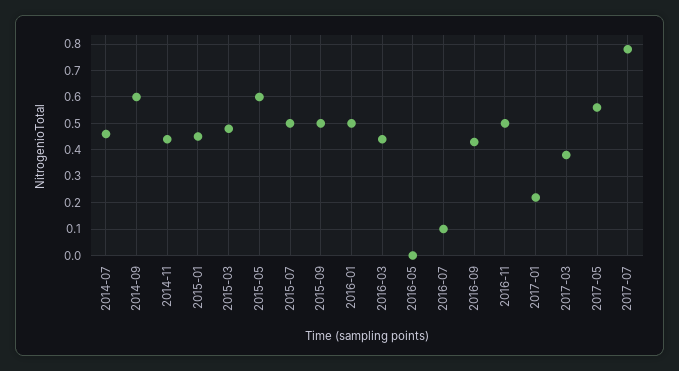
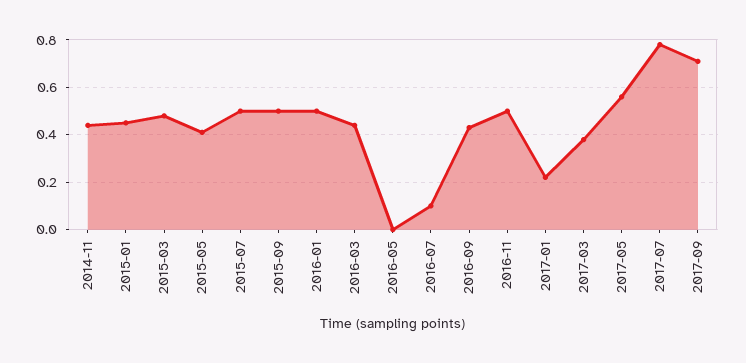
2014-07: 0.45 -> none
2014-09: 0.6 -> none
2015-05: 0.6 -> 0.4
2017-09: none -> 0.7

